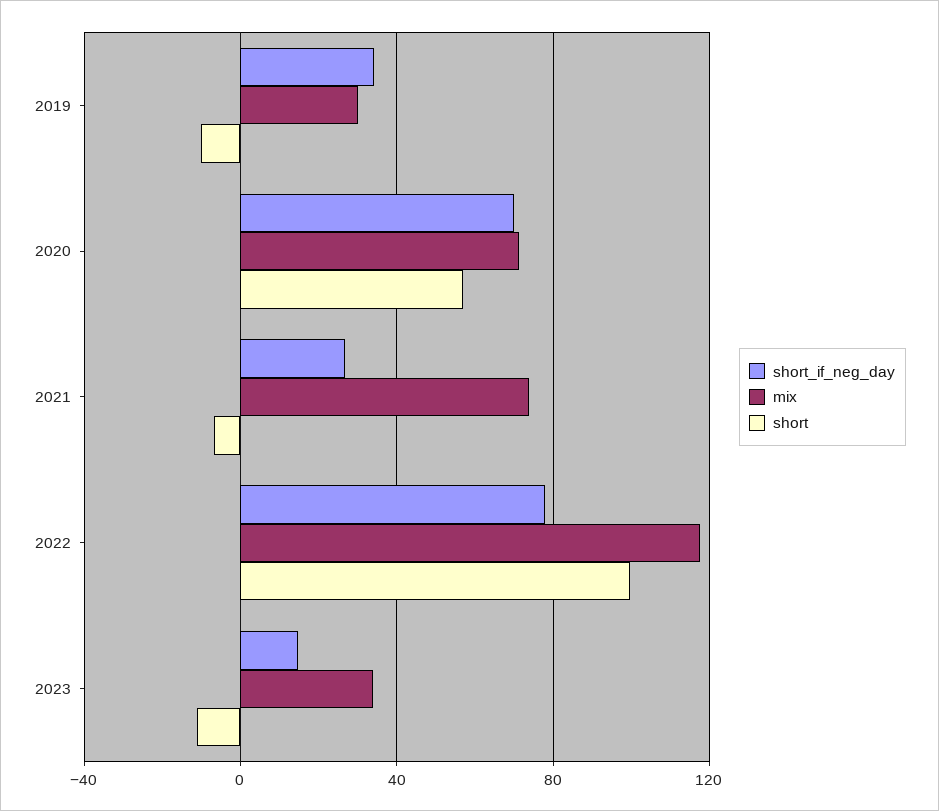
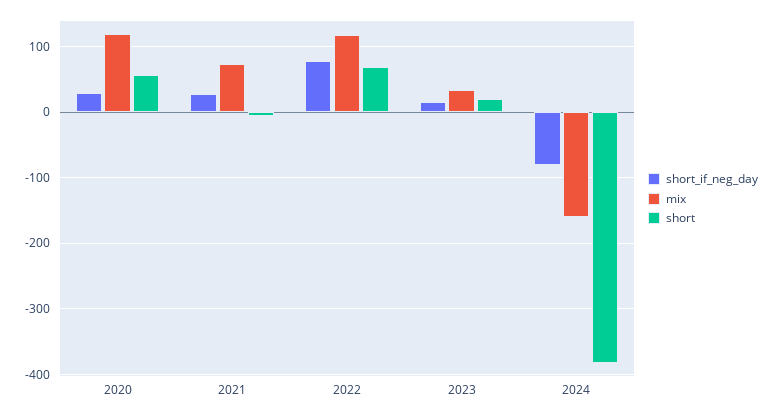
short_if_neg_day, 2019: 35 -> none
mix, 2019: 30 -> none
short, 2019: -10 -> none
short_if_neg_day, 2020: 70 -> 30
mix, 2020: 70 -> 120
short, 2022: 100 -> 70
short, 2023: -10 -> 20
short_if_neg_day, 2024: none -> -80
mix, 2024: none -> -160
short, 2024: none -> -380

